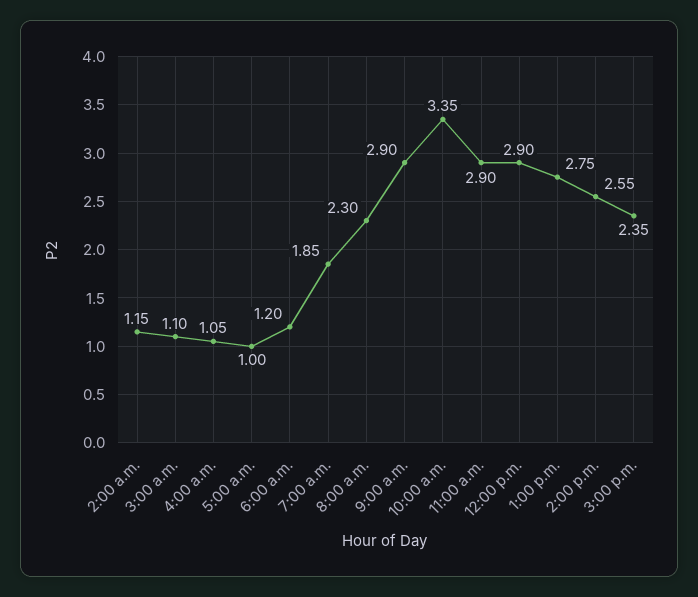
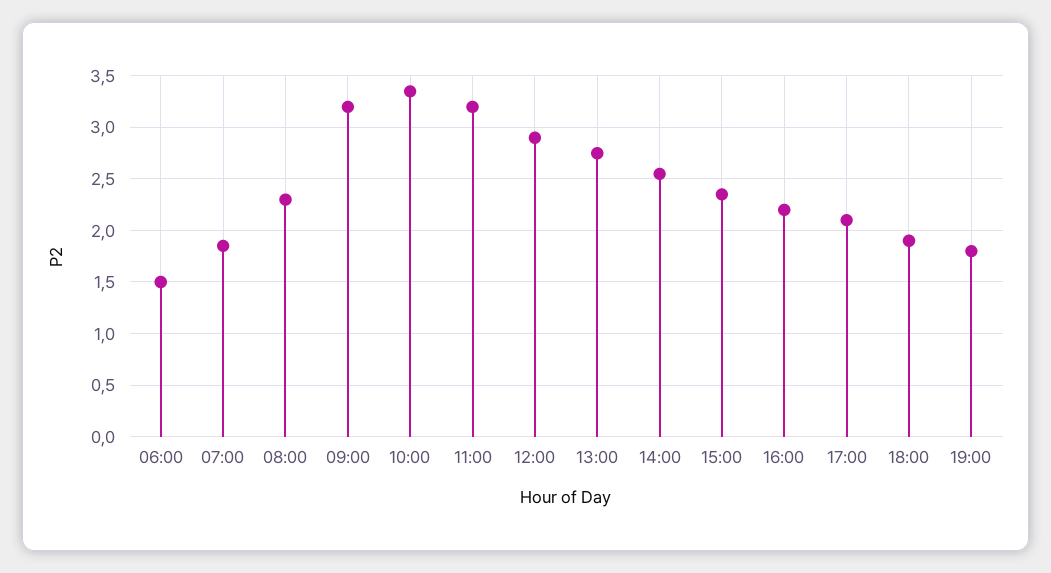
2:00 a.m.: 1.15 -> none
3:00 a.m.: 1.1 -> none
4:00 a.m.: 1.05 -> none
5:00 a.m.: 1 -> none
6:00 a.m.: 1.2 -> 1.5
9:00 a.m.: 2.9 -> 3.2
11:00 a.m.: 2.9 -> 3.2
16:00: none -> 2.2
17:00: none -> 2.1
18:00: none -> 1.9
19:00: none -> 1.8

